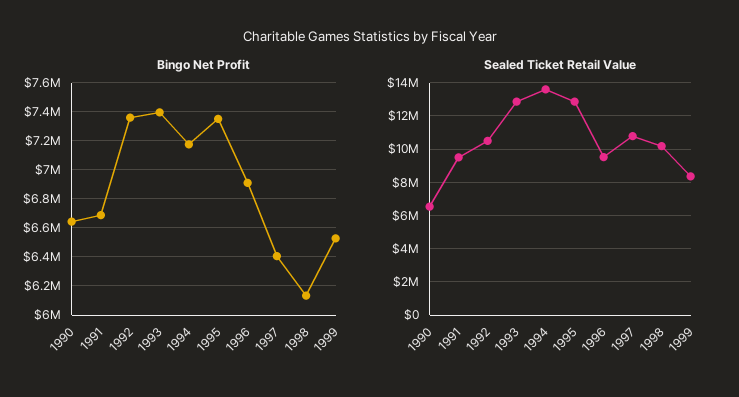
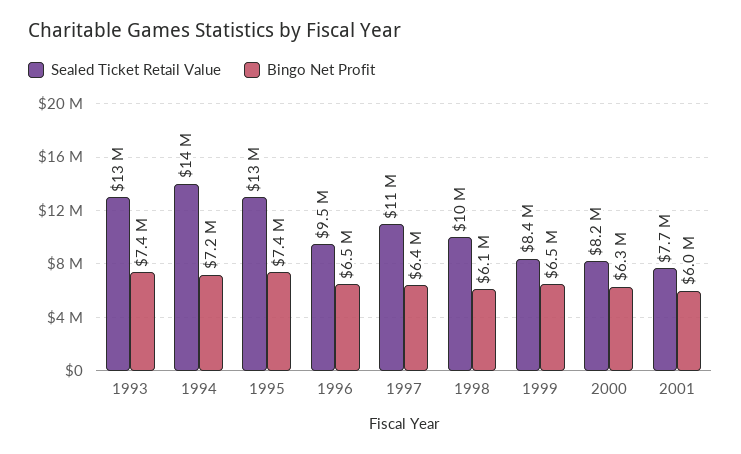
Bingo Net Profit, 1990: 6650000 -> none
Bingo Net Profit, 1991: 6700000 -> none
Bingo Net Profit, 1992: 7350000 -> none
Bingo Net Profit, 1996: 6900000 -> 6500000
Sealed Ticket Retail Value, 1990: 6500000 -> none
Sealed Ticket Retail Value, 1991: 9500000 -> none
Sealed Ticket Retail Value, 1992: 10500000 -> none
Sealed Ticket Retail Value, 2000: none -> 8200000
Bingo Net Profit, 2000: none -> 6300000
Sealed Ticket Retail Value, 2001: none -> 7700000
Bingo Net Profit, 2001: none -> 6000000

